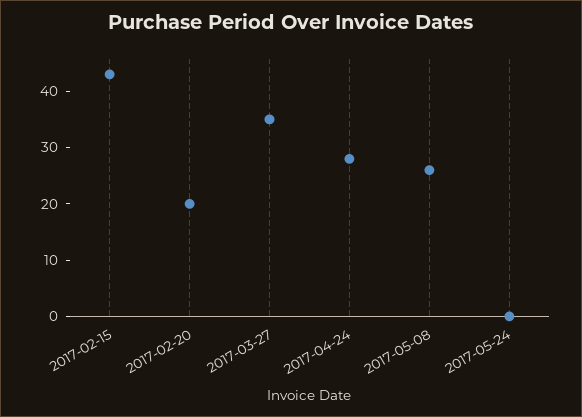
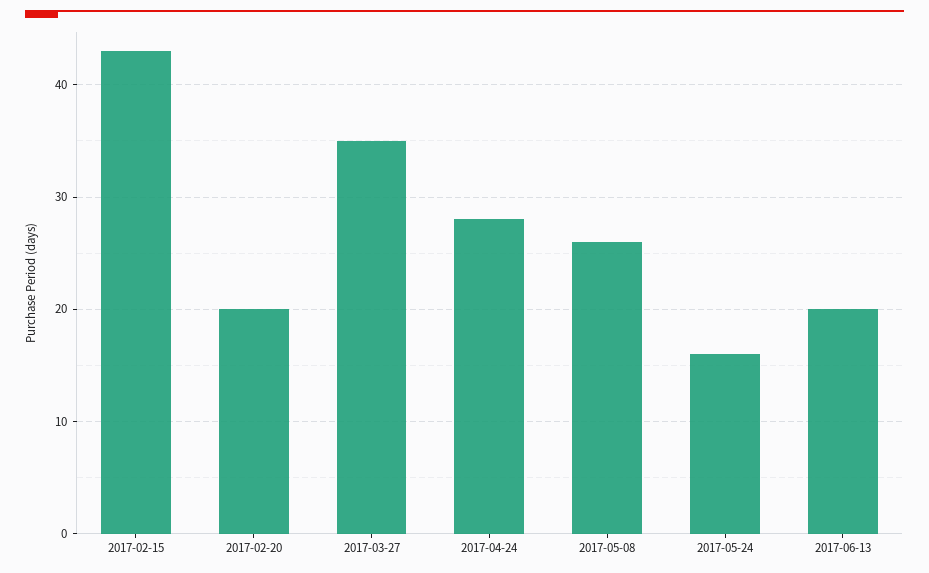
2017-05-24: 0 -> 16
2017-06-13: none -> 20

